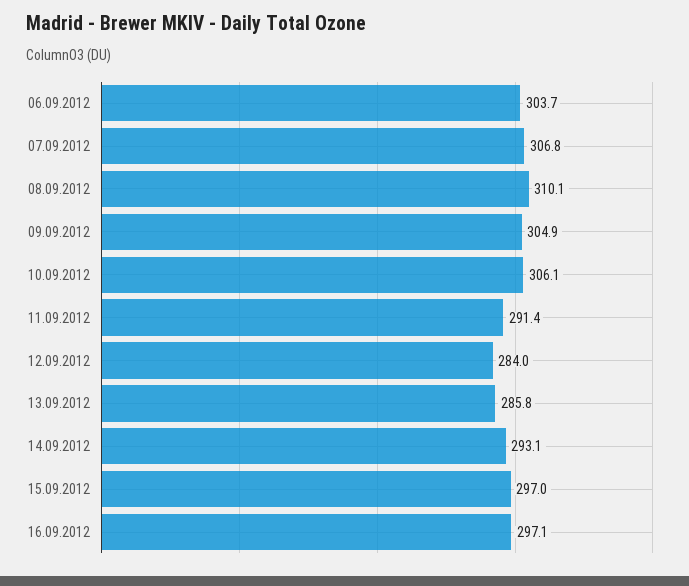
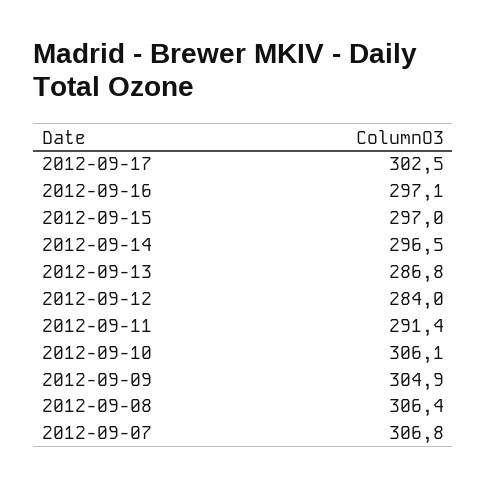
06.09.2012: 303.7 -> none
08.09.2012: 310.1 -> 306.4
13.09.2012: 285.8 -> 286.8
14.09.2012: 293.1 -> 296.5
2012-09-17: none -> 302.5

